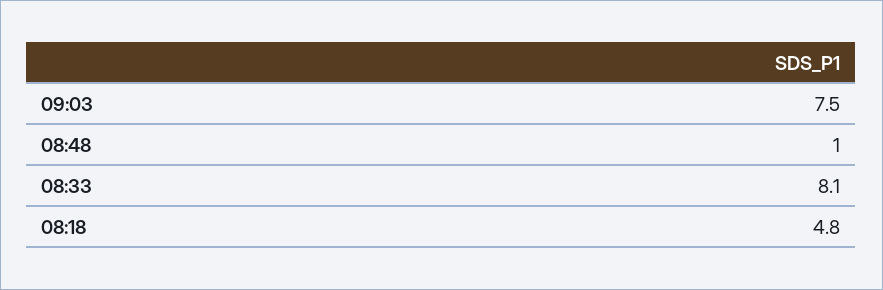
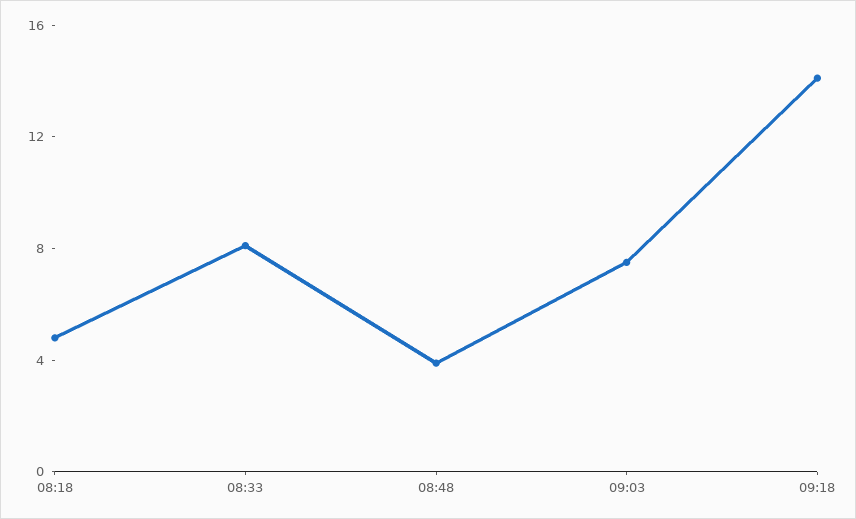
08:48: 1 -> 4
09:18: none -> 14

